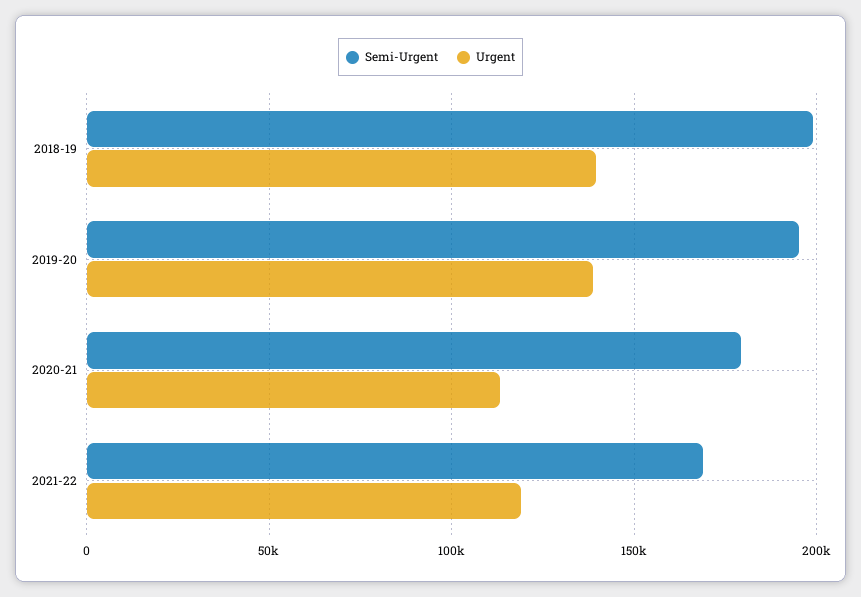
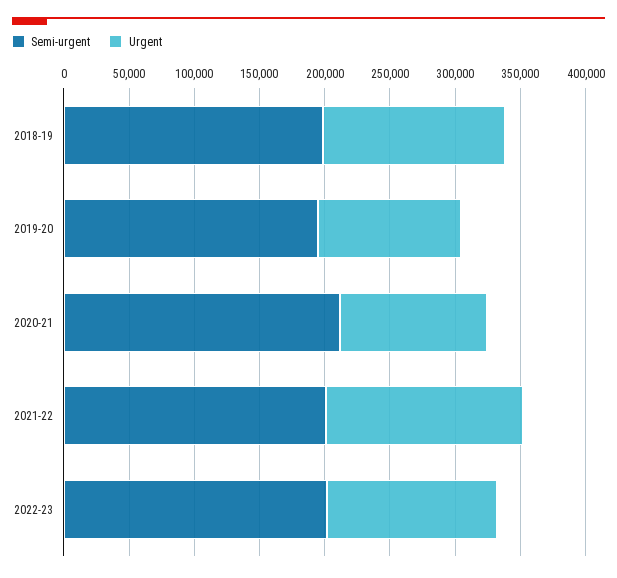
Urgent, 2019-20: 140000 -> 110000
Semi-Urgent, 2020-21: 180000 -> 210000
Semi-Urgent, 2021-22: 170000 -> 200000
Urgent, 2021-22: 120000 -> 150000
Semi-Urgent, 2022-23: none -> 200000
Urgent, 2022-23: none -> 130000

